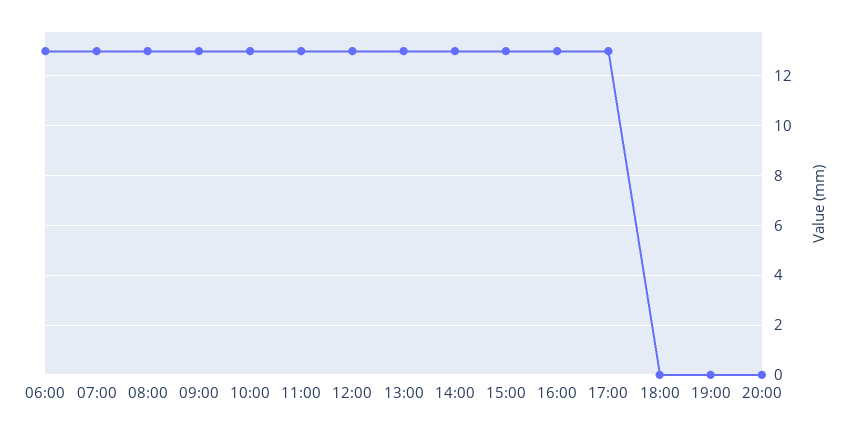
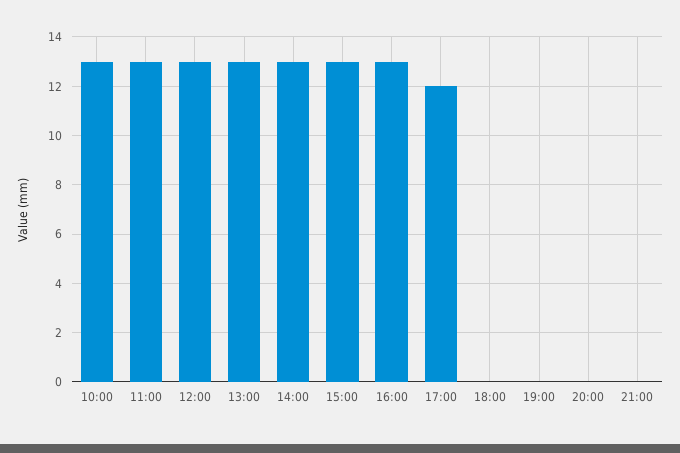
06:00: 13 -> none
07:00: 13 -> none
08:00: 13 -> none
09:00: 13 -> none
17:00: 13 -> 12
21:00: none -> 0

